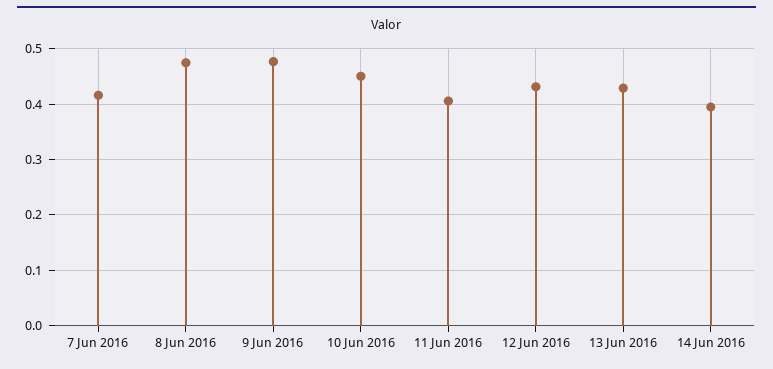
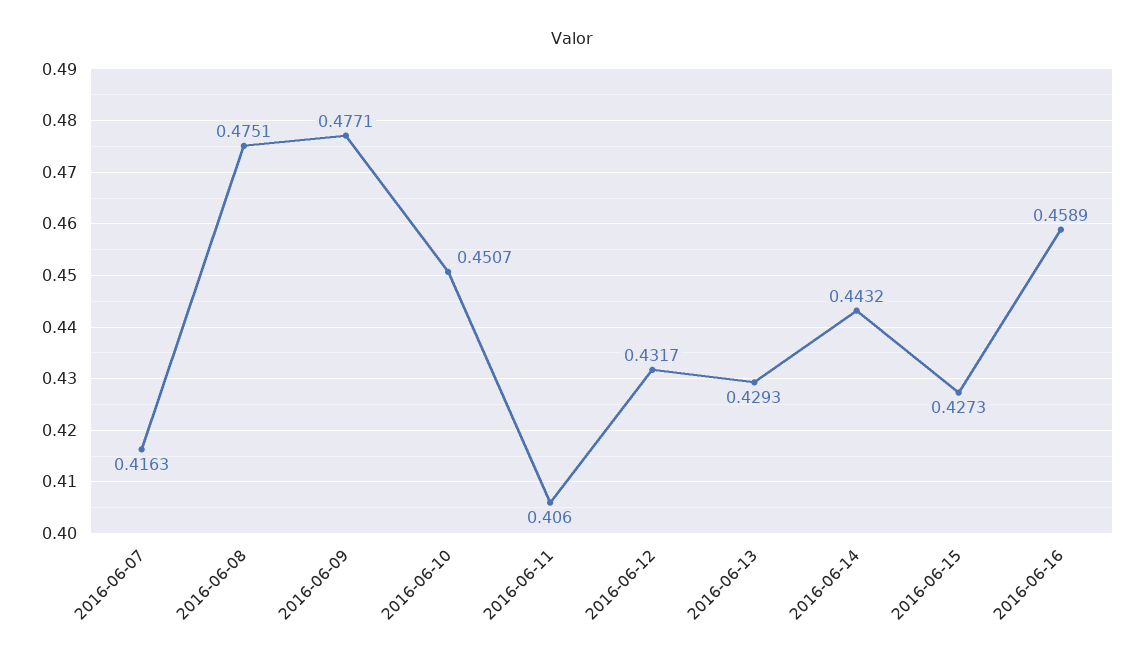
14 Jun 2016: 0.4 -> 0.4432
2016-06-15: none -> 0.4273
2016-06-16: none -> 0.4589

